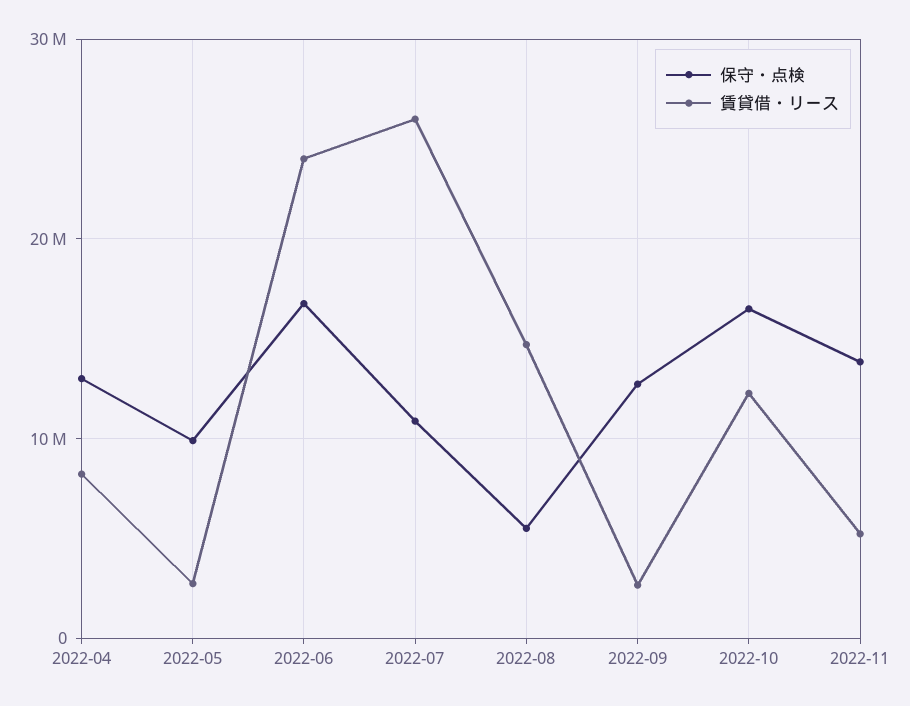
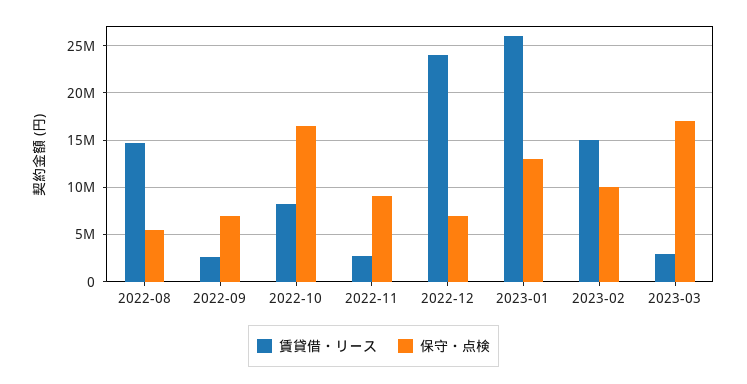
保守・点検, 2022-04: 13000000 -> none
賃貸借・リース, 2022-04: 8000000 -> none
保守・点検, 2022-05: 10000000 -> none
賃貸借・リース, 2022-05: 3000000 -> none
保守・点検, 2022-06: 17000000 -> none
賃貸借・リース, 2022-06: 24000000 -> none
保守・点検, 2022-07: 11000000 -> none
賃貸借・リース, 2022-07: 26000000 -> none
保守・点検, 2022-09: 13000000 -> 7000000
賃貸借・リース, 2022-10: 12000000 -> 8000000
保守・点検, 2022-11: 14000000 -> 9000000
賃貸借・リース, 2022-11: 5000000 -> 3000000
賃貸借・リース, 2022-12: none -> 24000000
保守・点検, 2022-12: none -> 7000000
賃貸借・リース, 2023-01: none -> 26000000
保守・点検, 2023-01: none -> 13000000
賃貸借・リース, 2023-02: none -> 15000000
保守・点検, 2023-02: none -> 10000000
賃貸借・リース, 2023-03: none -> 3000000
保守・点検, 2023-03: none -> 17000000

